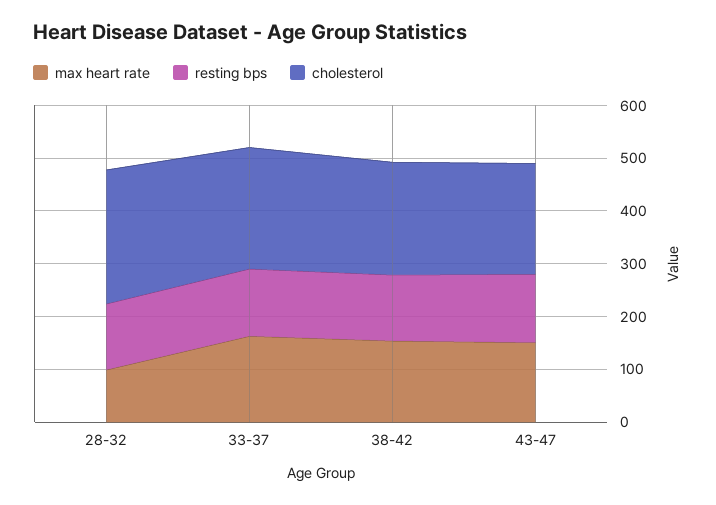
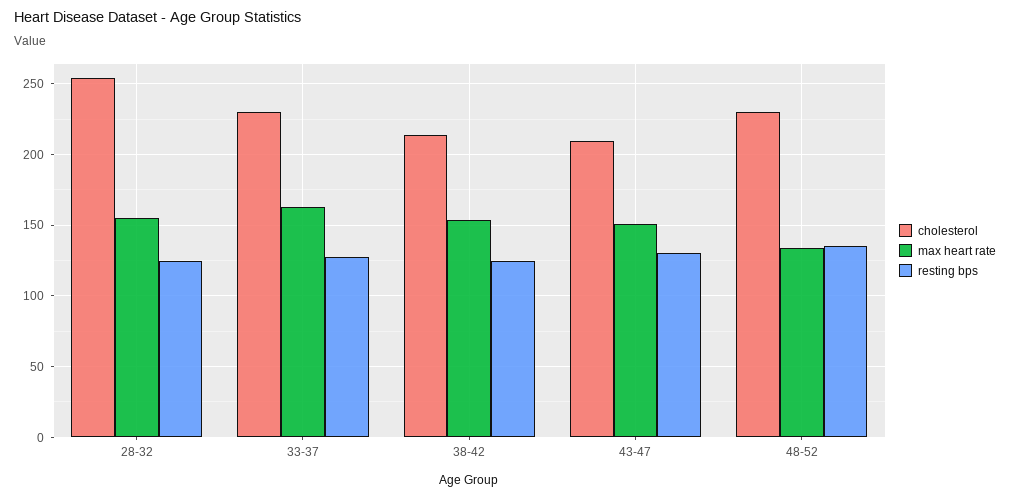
max heart rate, 28-32: 100 -> 155
cholesterol, 48-52: none -> 230
max heart rate, 48-52: none -> 135
resting bps, 48-52: none -> 135

